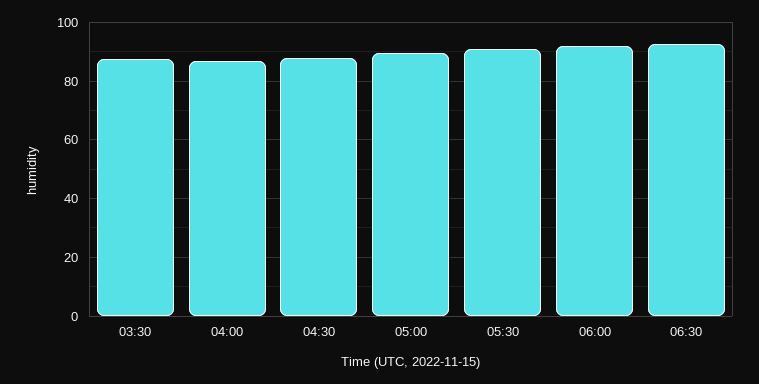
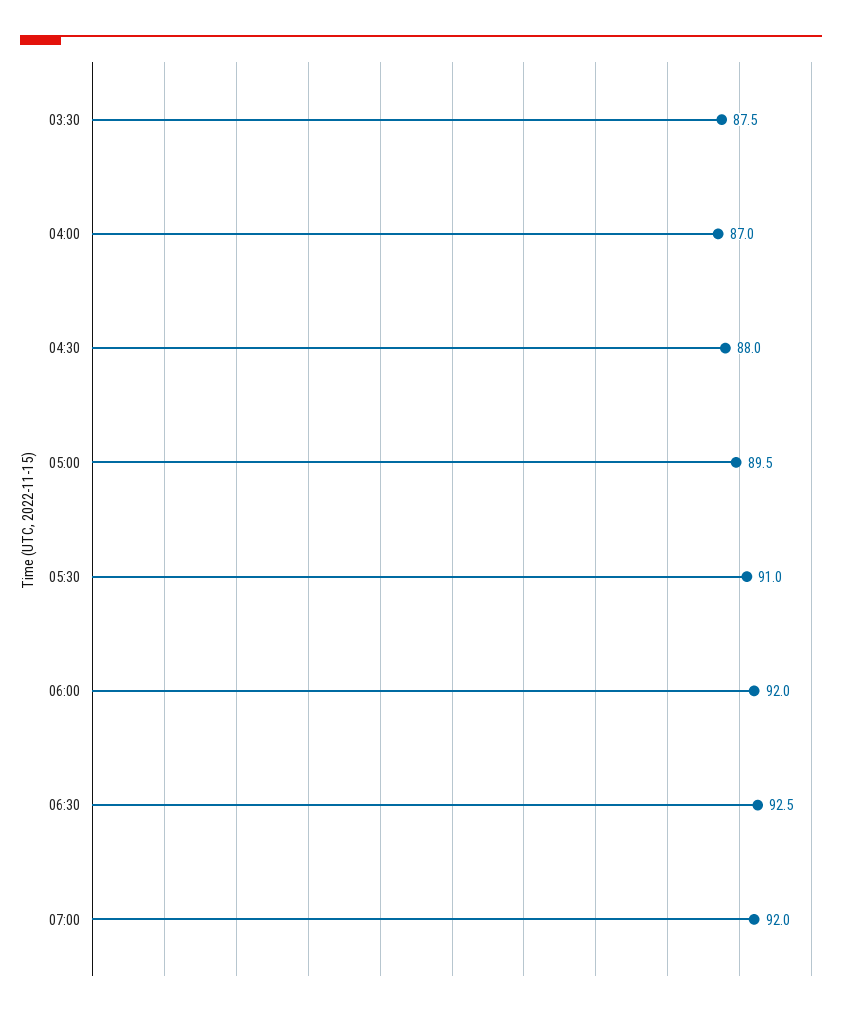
07:00: none -> 92

